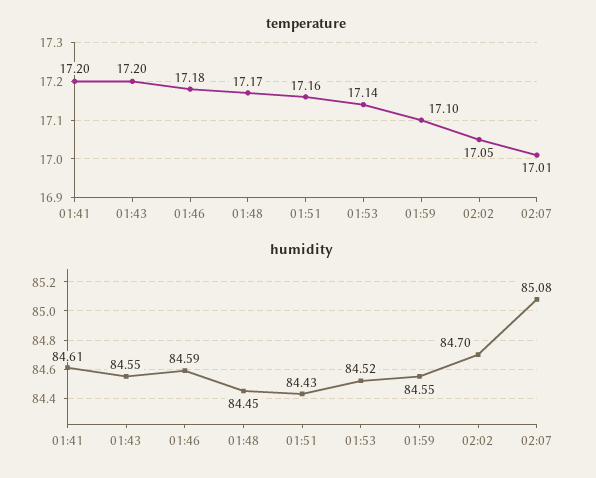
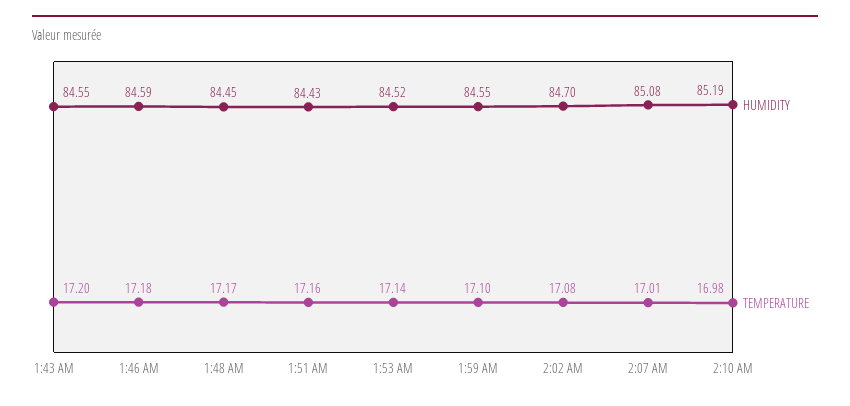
temperature, 01:41: 17.2 -> none
temperature, 02:02: 17.05 -> 17.08
humidity, 01:41: 84.61 -> none
humidity, 2:10 AM: none -> 85.19
temperature, 2:10 AM: none -> 16.98

